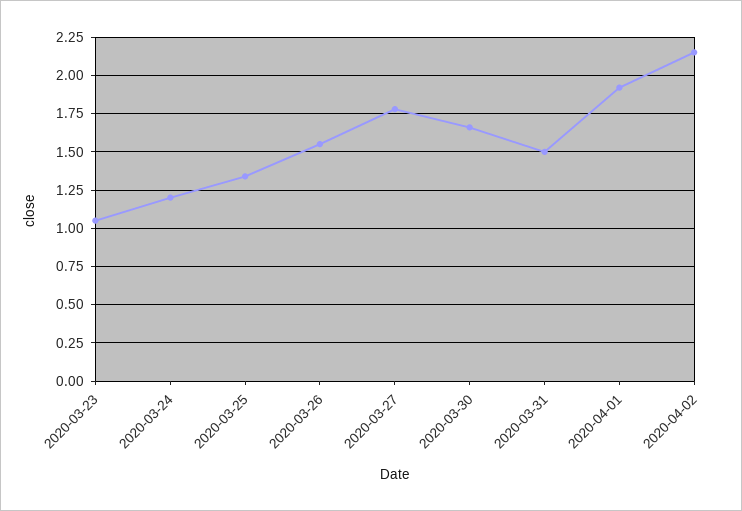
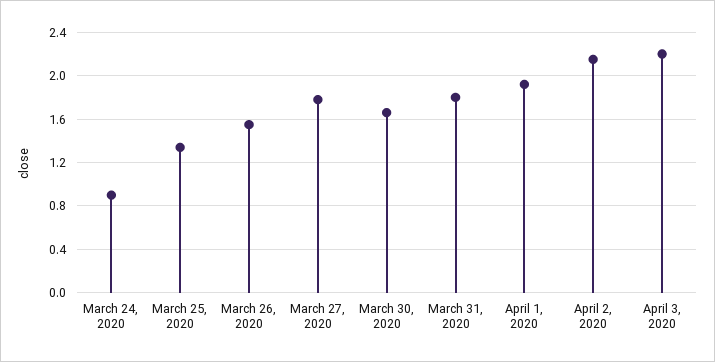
2020-03-23: 1.05 -> none
2020-03-24: 1.2 -> 0.9
2020-03-31: 1.5 -> 1.8
April 3, 2020: none -> 2.2

